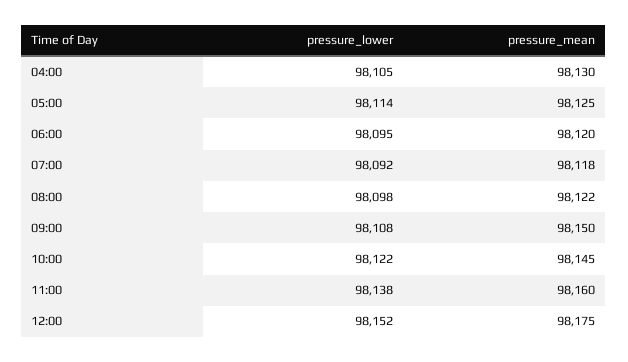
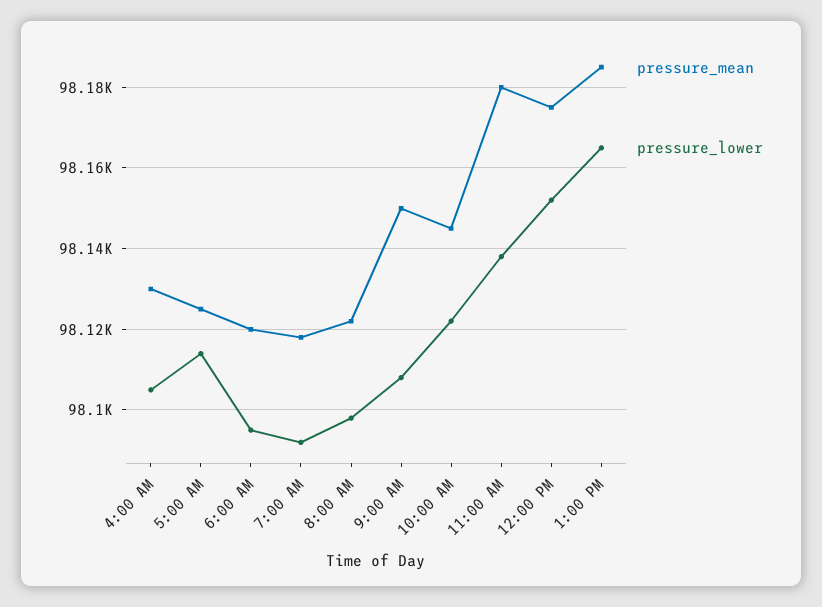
pressure_mean, 11:00: 98160 -> 98180
pressure_mean, 1:00 PM: none -> 98185
pressure_lower, 1:00 PM: none -> 98165

